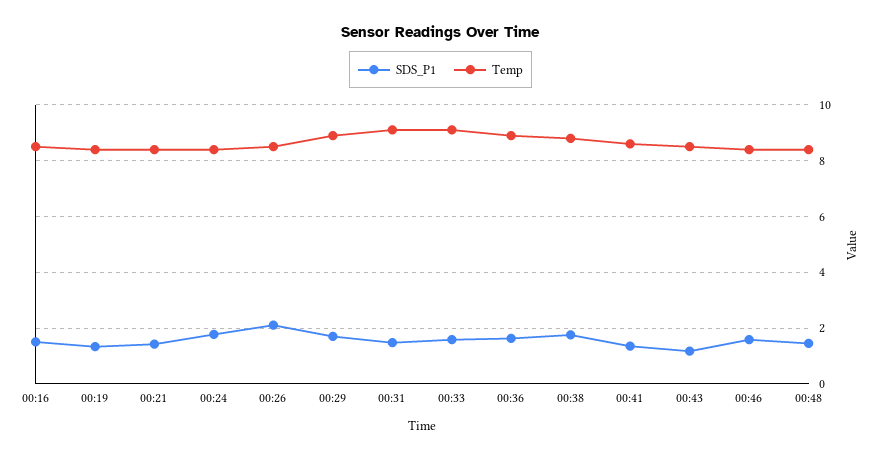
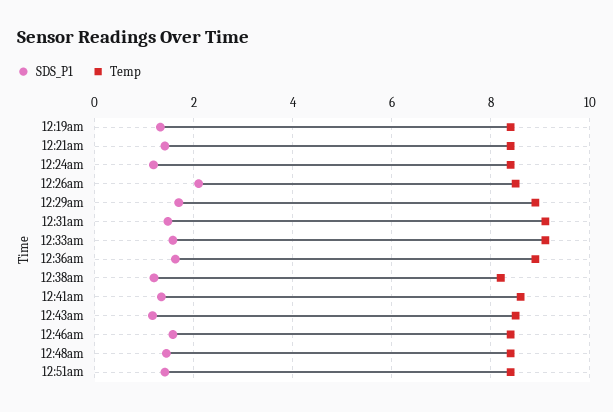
SDS_P1, 00:16: 1.5 -> none
Temp, 00:16: 8.5 -> none
SDS_P1, 00:24: 1.75 -> 1.2
SDS_P1, 00:38: 1.75 -> 1.2
Temp, 00:38: 8.75 -> 8.2
SDS_P1, 12:51am: none -> 1.4
Temp, 12:51am: none -> 8.4

